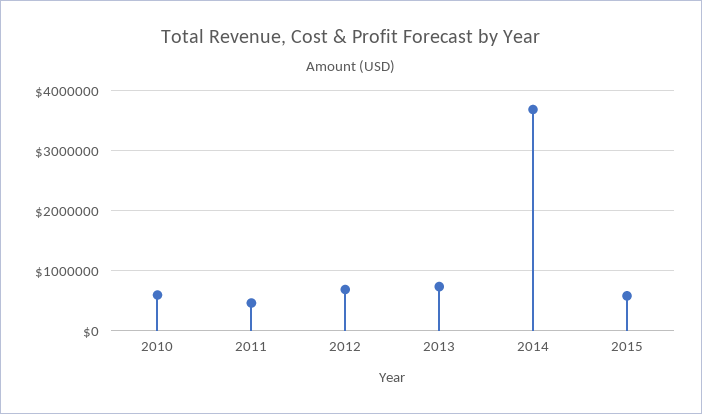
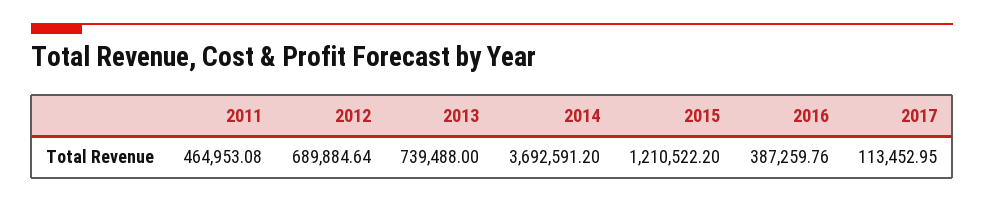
2010: 600000 -> none
2015: 600000 -> 1210522.2
2016: none -> 387259.76
2017: none -> 113452.95

